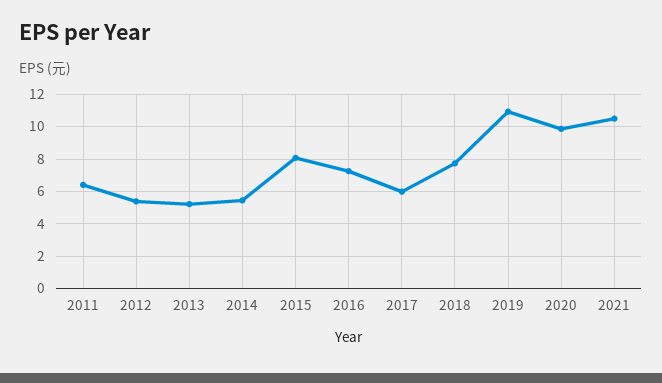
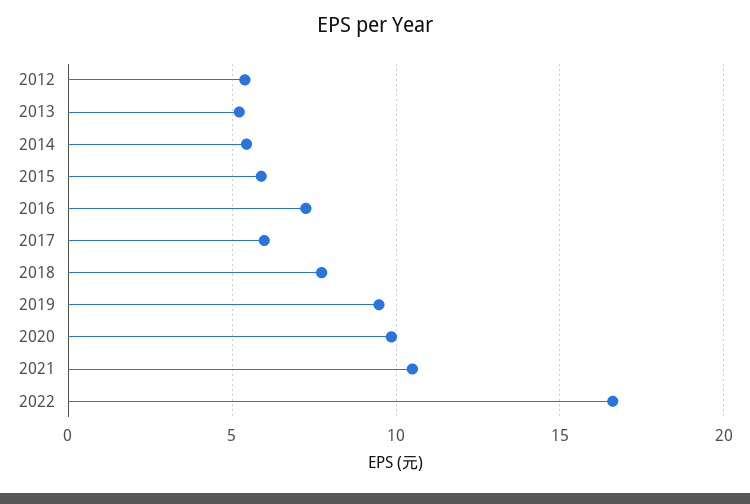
2011: 6.5 -> none
2015: 8 -> 6
2019: 11 -> 9.5
2022: none -> 16.5

